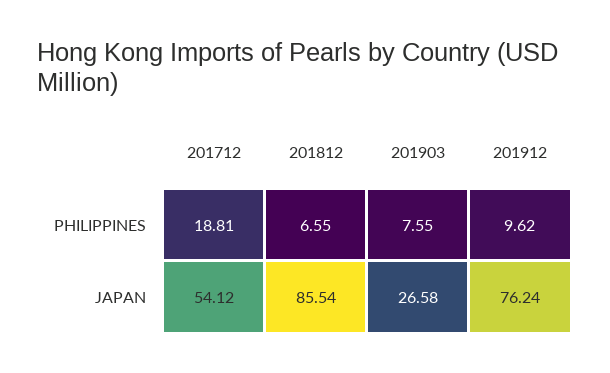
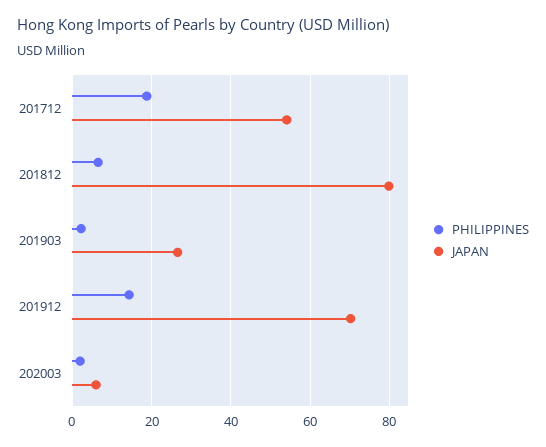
PHILIPPINES, 201903: 7.55 -> 2
PHILIPPINES, 201912: 9.62 -> 14
JAPAN, 201812: 85.54 -> 80
JAPAN, 201912: 76.24 -> 70
PHILIPPINES, 202003: none -> 2
JAPAN, 202003: none -> 6

